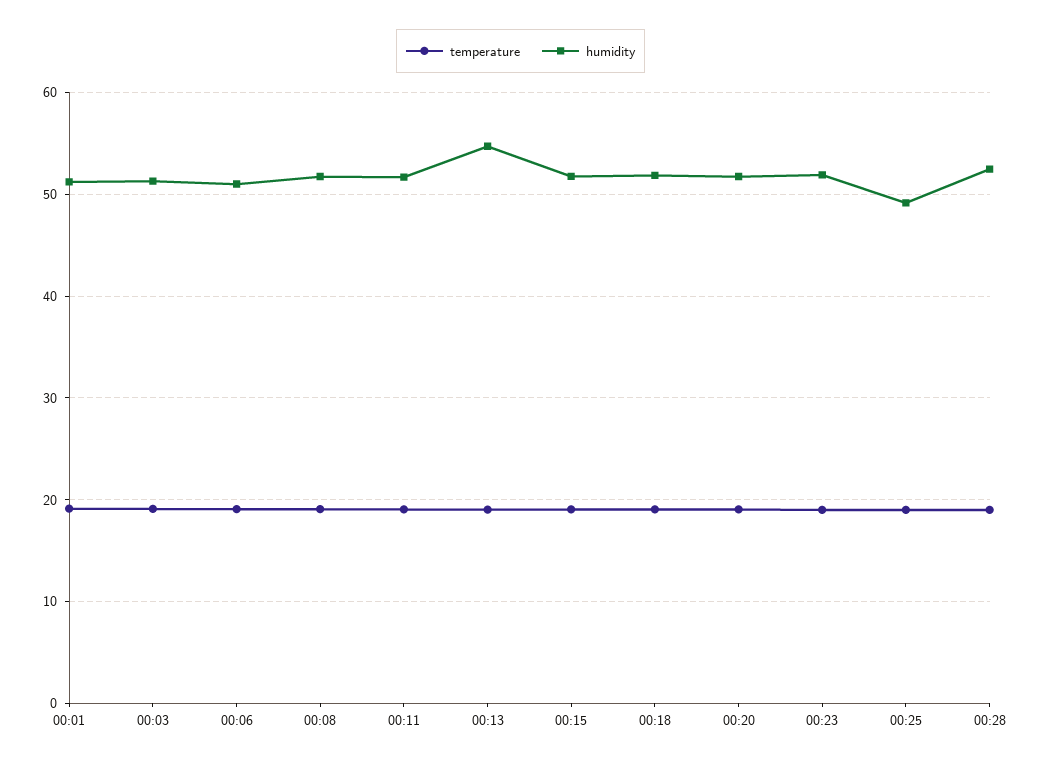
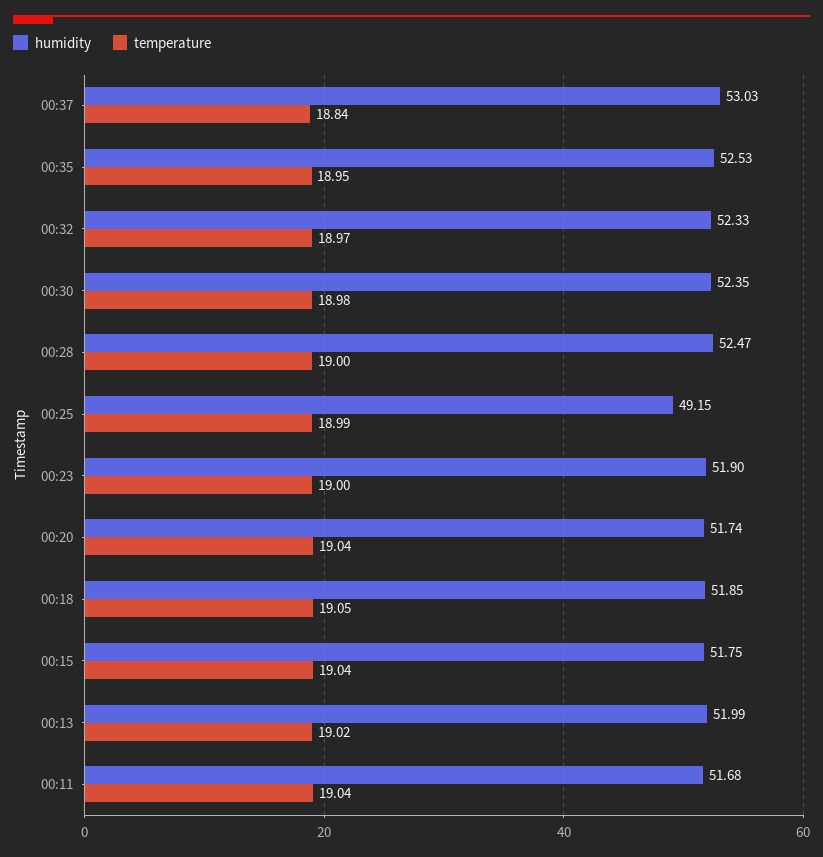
temperature, 00:01: 19 -> none
humidity, 00:01: 51 -> none
temperature, 00:03: 19 -> none
humidity, 00:03: 51 -> none
temperature, 00:06: 19 -> none
humidity, 00:06: 51 -> none
temperature, 00:08: 19 -> none
humidity, 00:08: 52 -> none
humidity, 00:13: 55 -> 51.99
humidity, 00:37: none -> 53.03
temperature, 00:37: none -> 18.84
humidity, 00:35: none -> 52.53
temperature, 00:35: none -> 18.95
humidity, 00:32: none -> 52.33
temperature, 00:32: none -> 18.97
humidity, 00:30: none -> 52.35
temperature, 00:30: none -> 18.98

